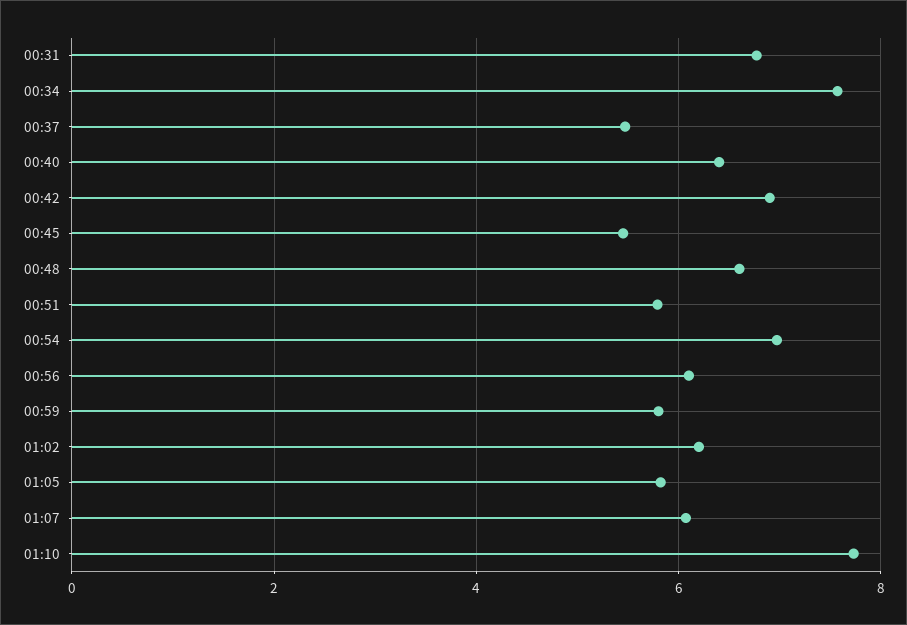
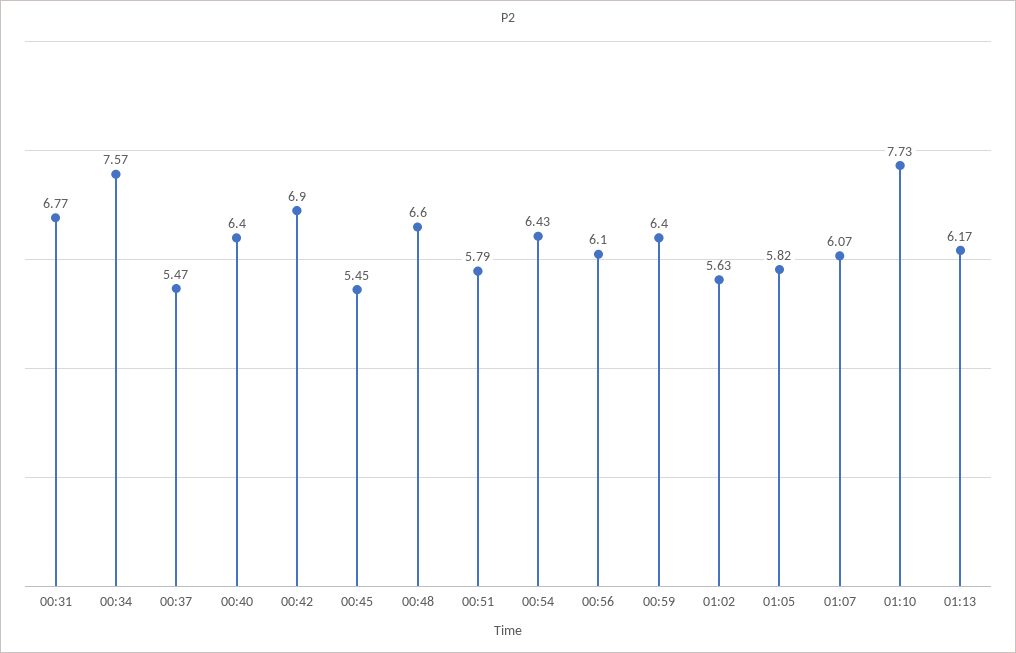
00:54: 7 -> 6.43
00:59: 5.8 -> 6.4
01:02: 6.2 -> 5.63
01:13: none -> 6.17

